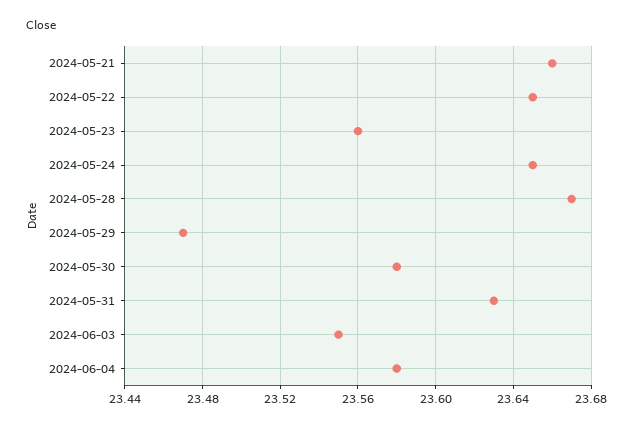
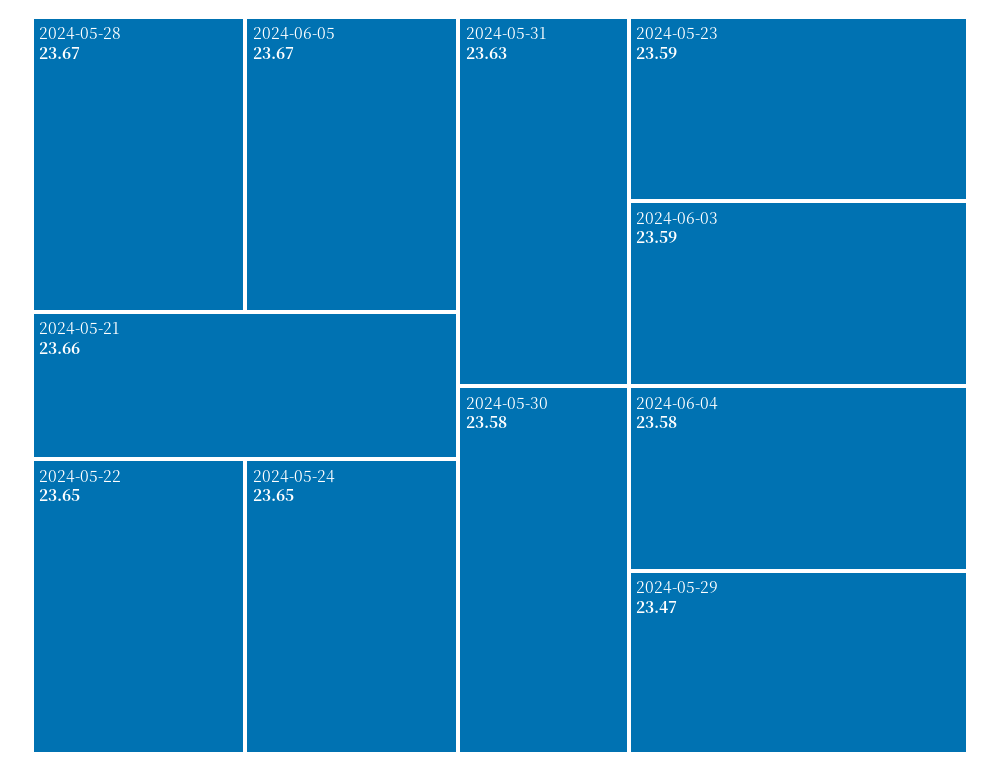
2024-05-23: 23.56 -> 23.59
2024-06-03: 23.55 -> 23.59
2024-06-05: none -> 23.67

